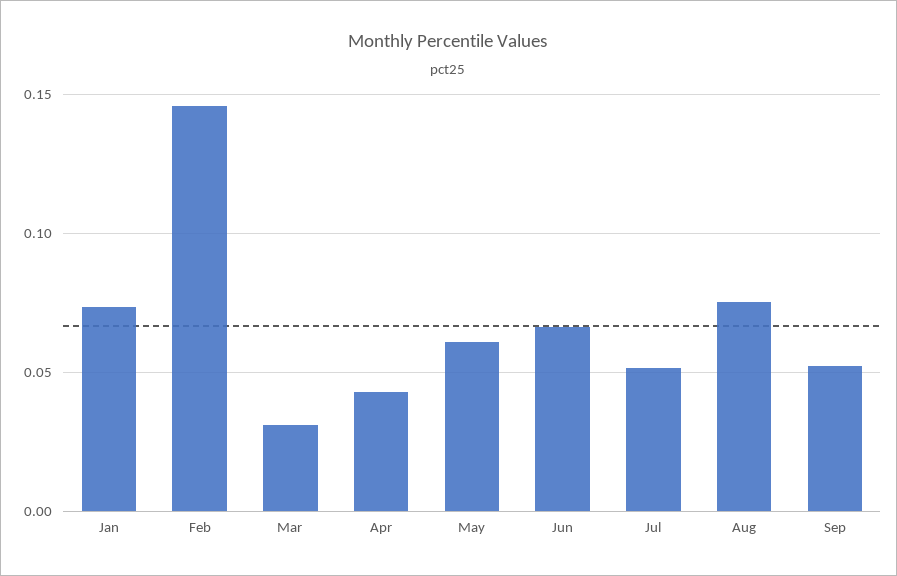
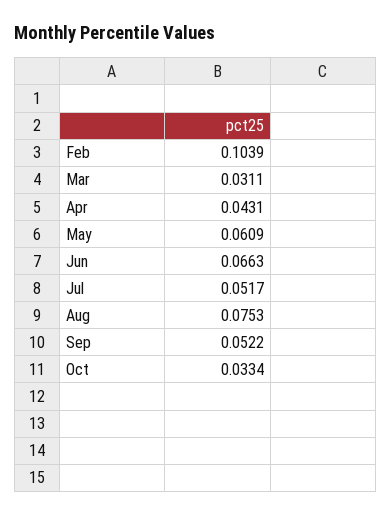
Jan: 0.075 -> none
Feb: 0.145 -> 0.1039
Oct: none -> 0.0334

